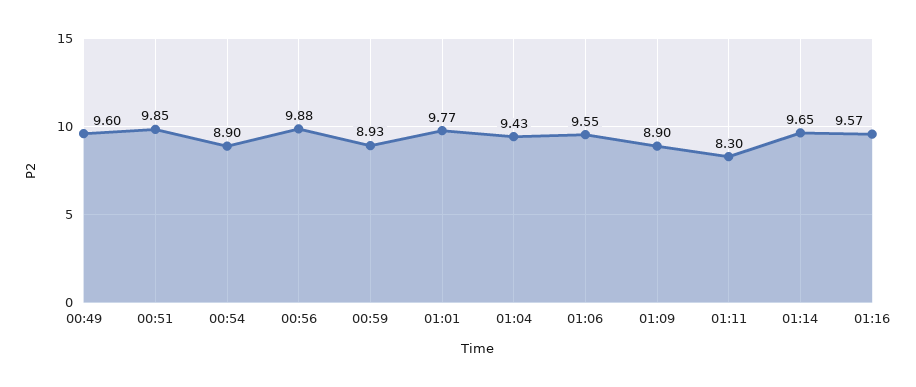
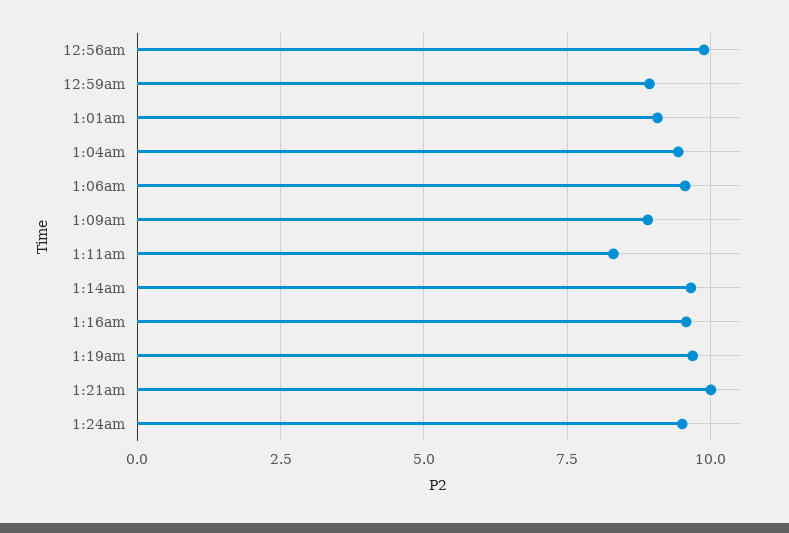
00:49: 9.6 -> none
00:51: 9.85 -> none
00:54: 8.9 -> none
01:01: 9.77 -> 9
1:19am: none -> 9.75
1:21am: none -> 10
1:24am: none -> 9.5

